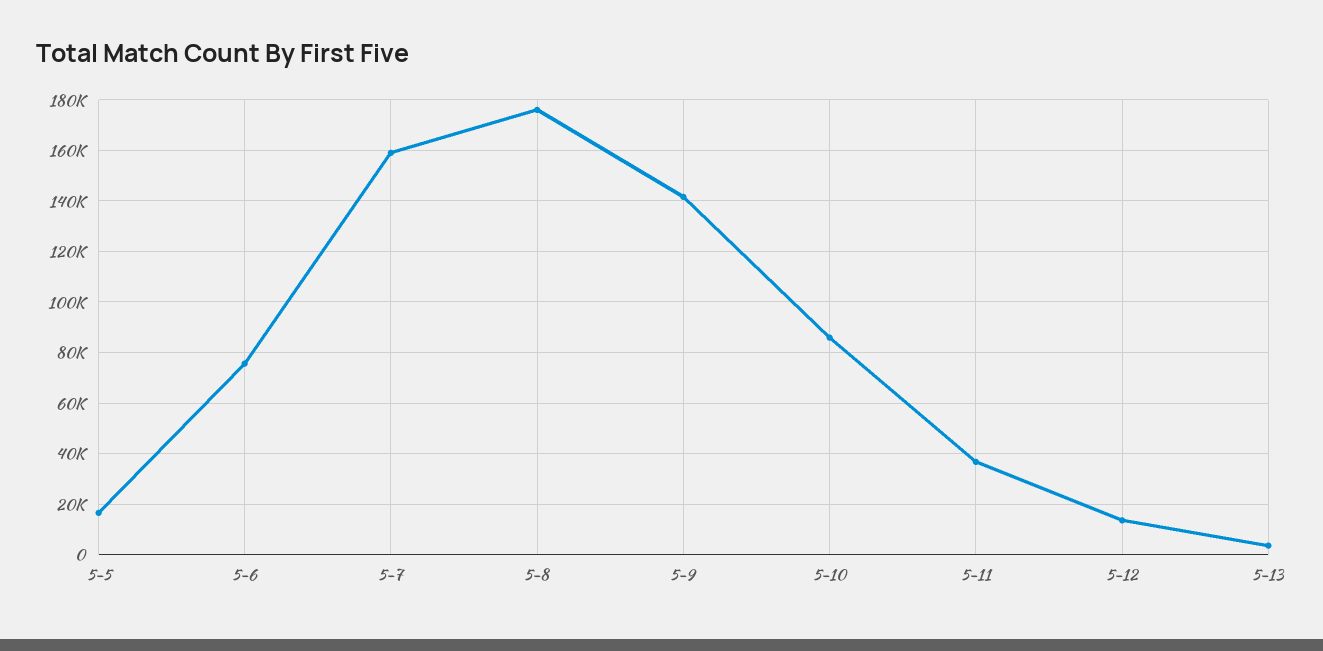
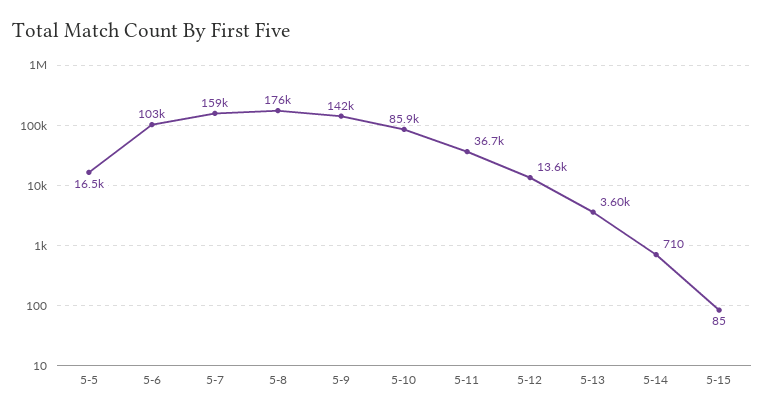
5-6: 75000 -> 103000
5-14: none -> 710
5-15: none -> 85

